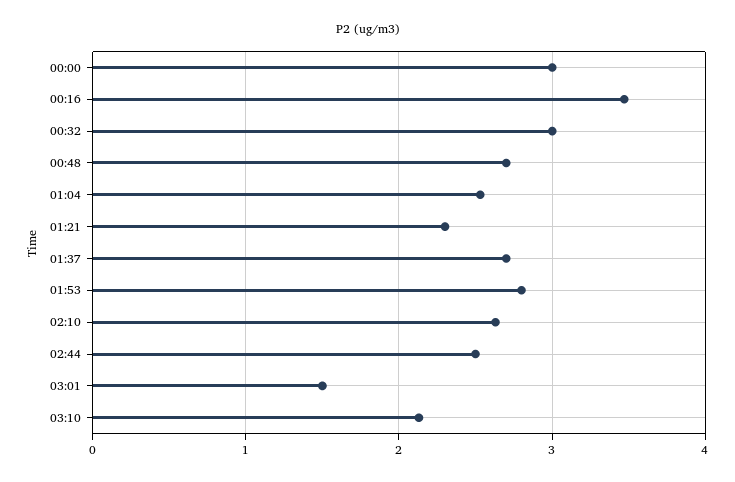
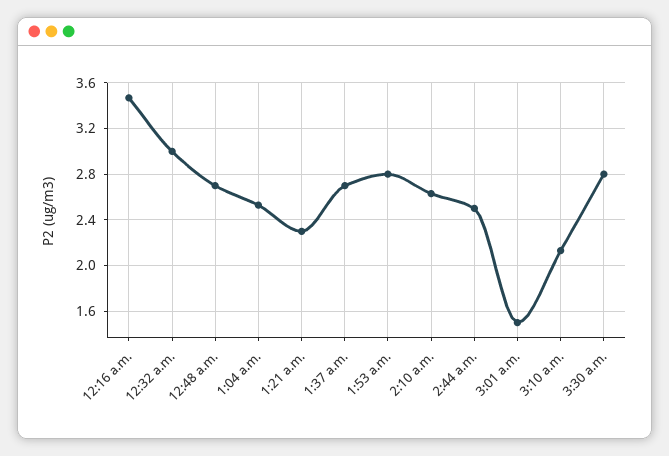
00:00: 3 -> none
3:30 a.m.: none -> 2.8

